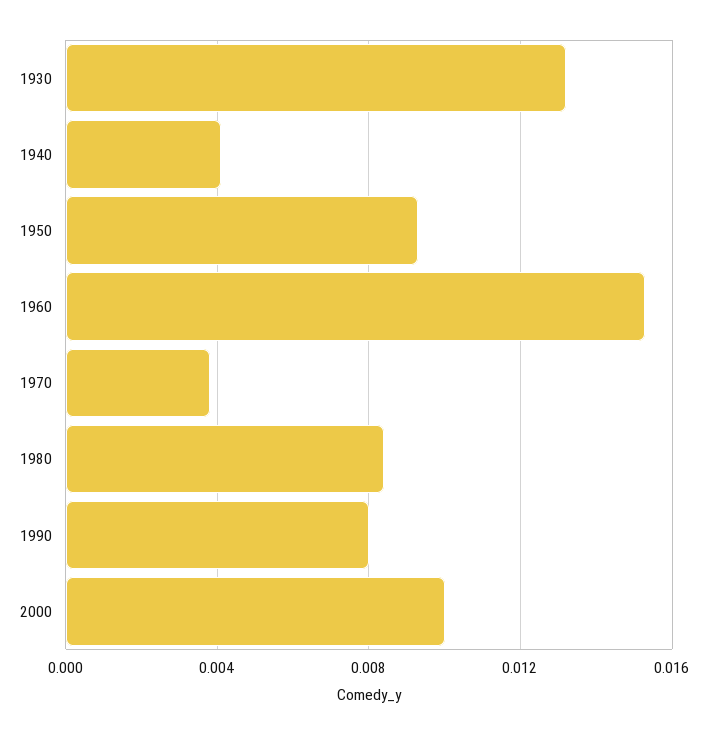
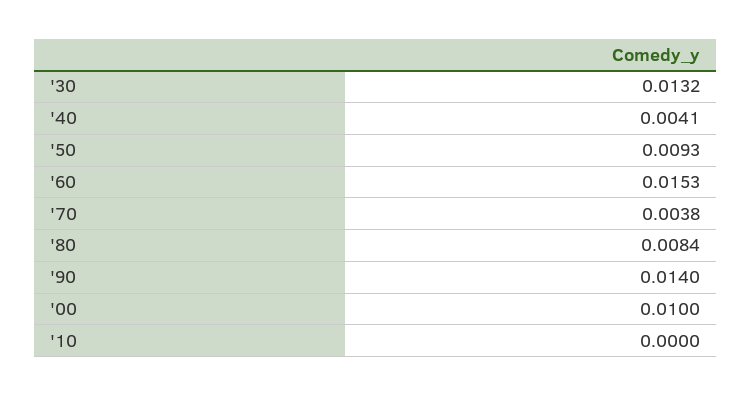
1990: 0.008 -> 0.014
'10: none -> 0

